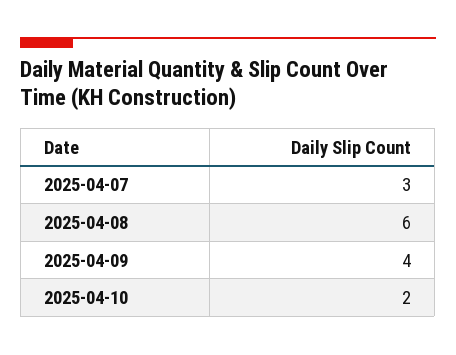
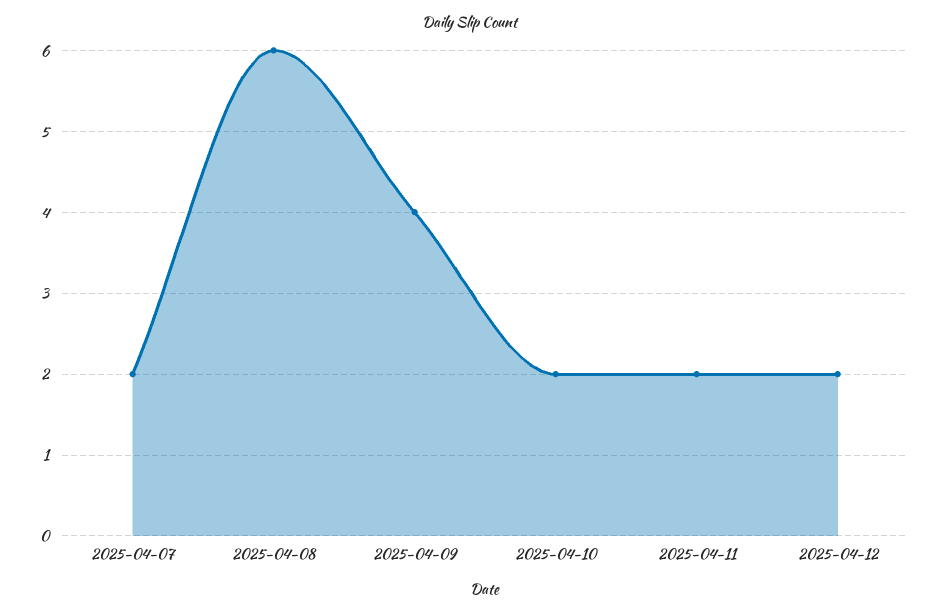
2025-04-07: 3 -> 2
2025-04-11: none -> 2
2025-04-12: none -> 2

